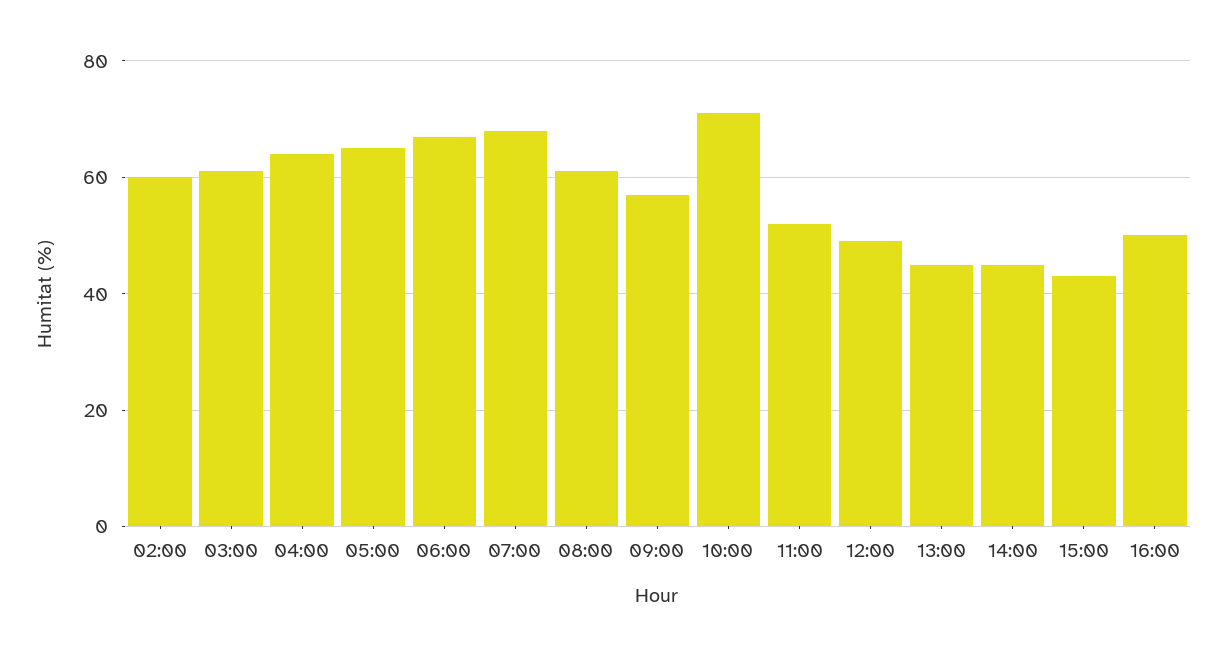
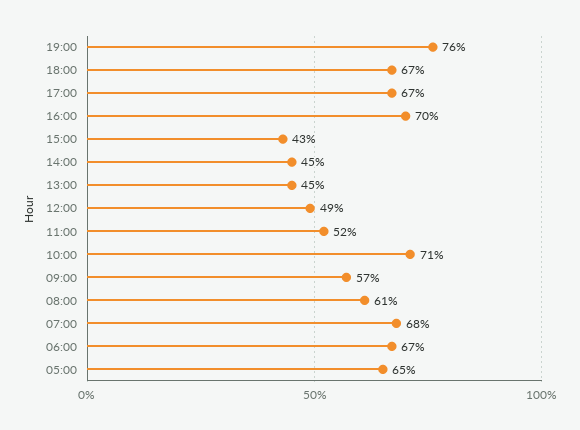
02:00: 60 -> none
03:00: 60 -> none
04:00: 65 -> none
16:00: 50 -> 70
19:00: none -> 76
18:00: none -> 67
17:00: none -> 67

